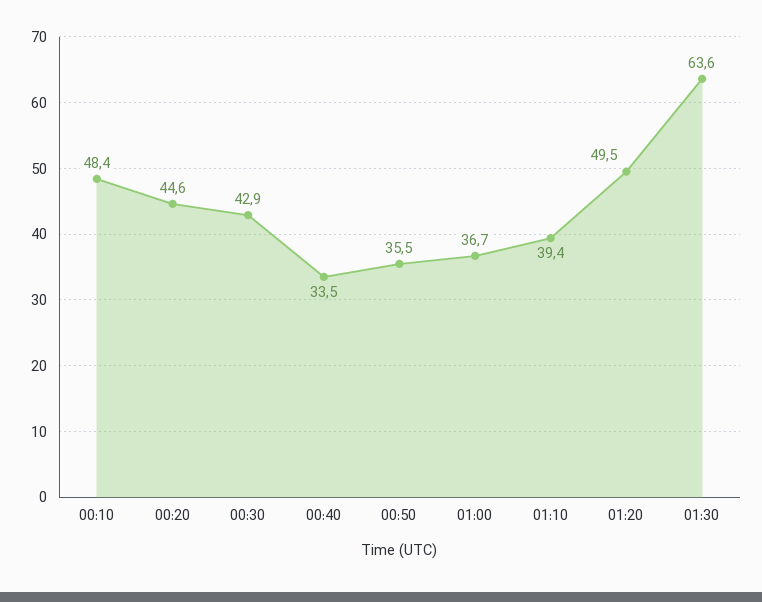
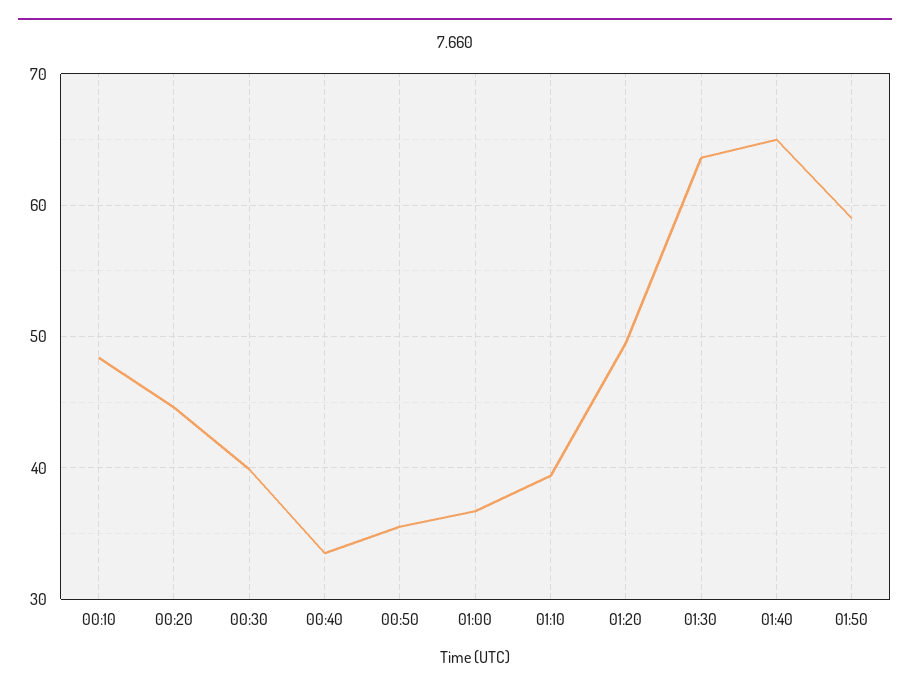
00:30: 42.9 -> 40
01:40: none -> 65
01:50: none -> 59

